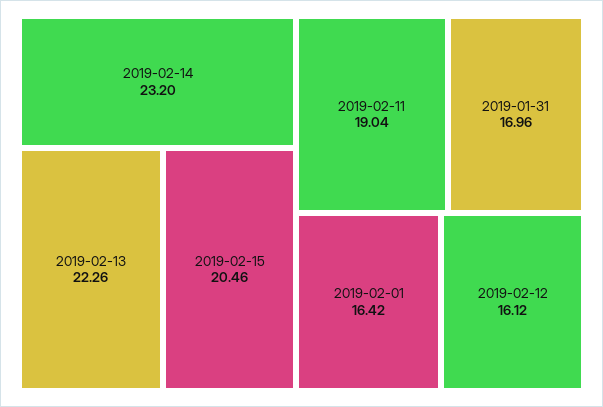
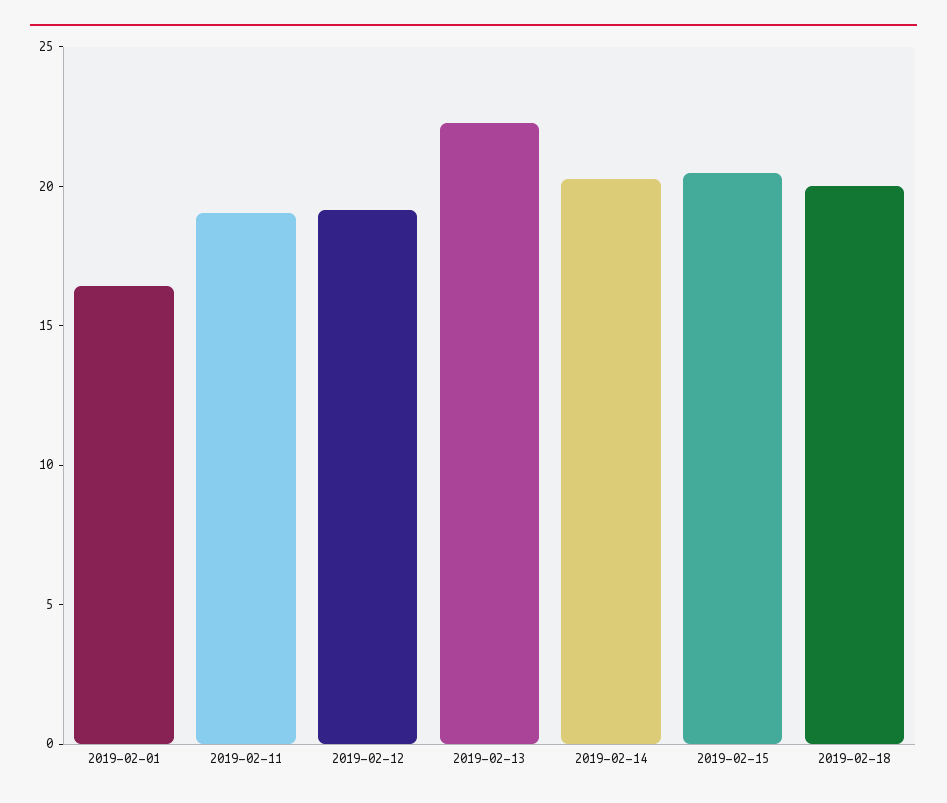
2019-02-14: 23.2 -> 20
2019-01-31: 16.96 -> none
2019-02-12: 16.12 -> 19
2019-02-18: none -> 20

